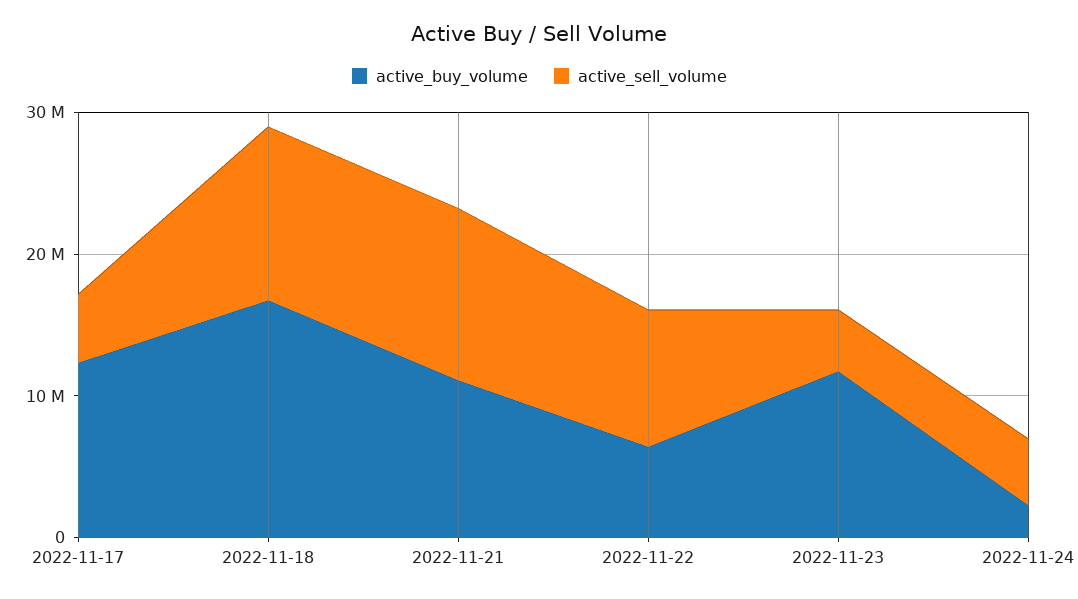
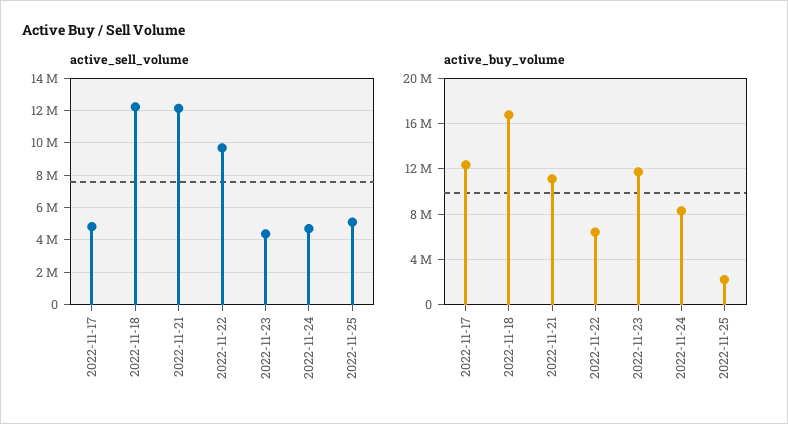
active_buy_volume, 2022-11-24: 2000000 -> 8000000
active_sell_volume, 2022-11-25: none -> 5000000
active_buy_volume, 2022-11-25: none -> 2000000

